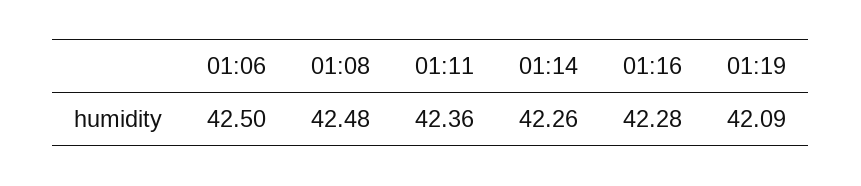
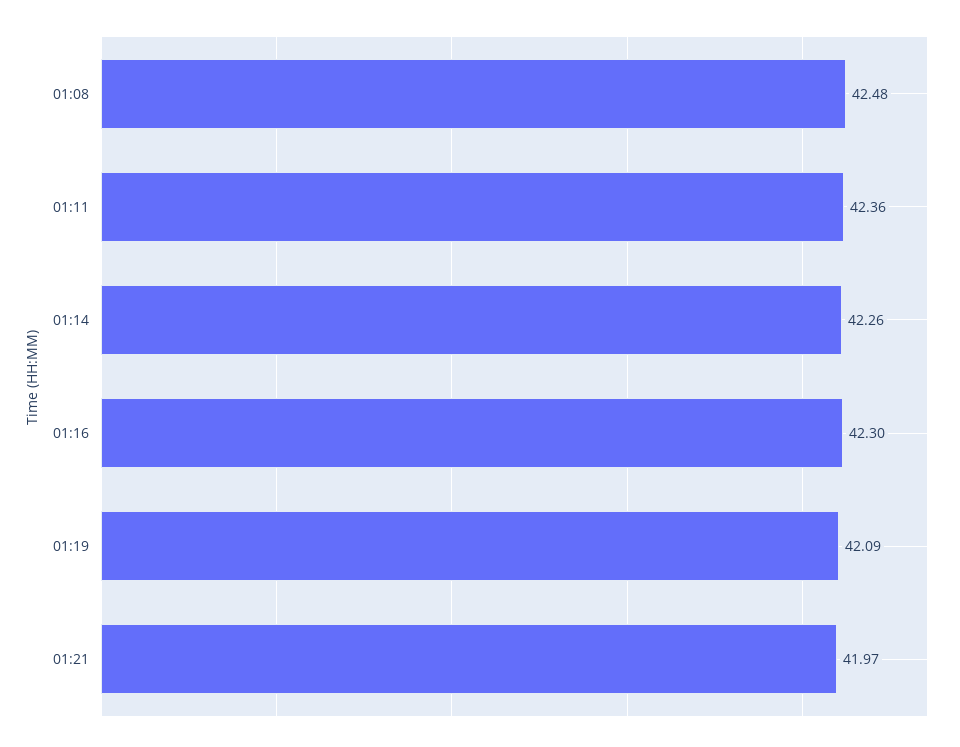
01:06: 42.5 -> none
01:16: 42.28 -> 42.3
01:21: none -> 41.97

